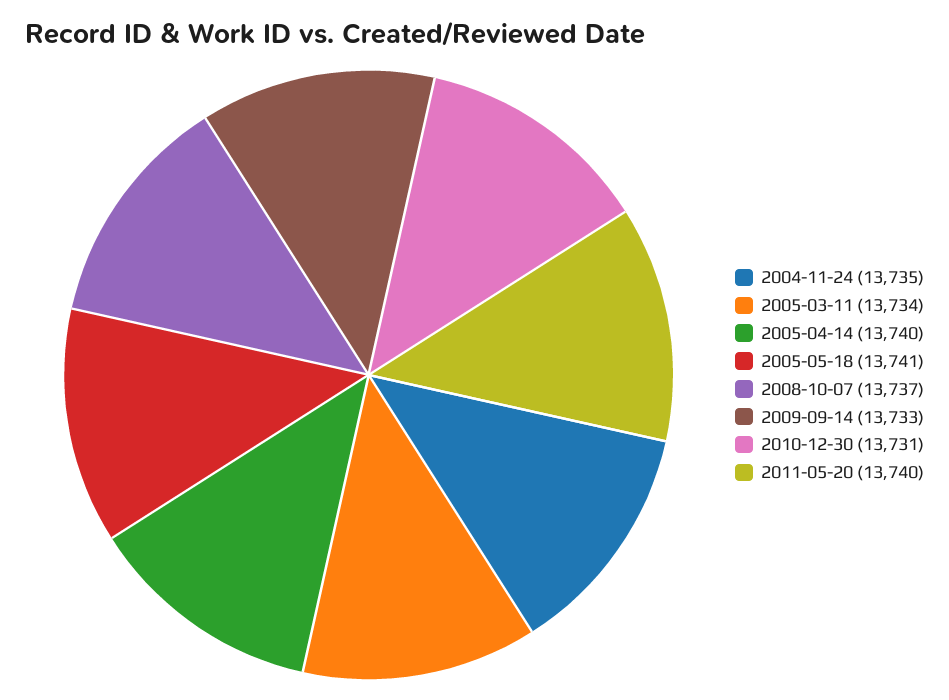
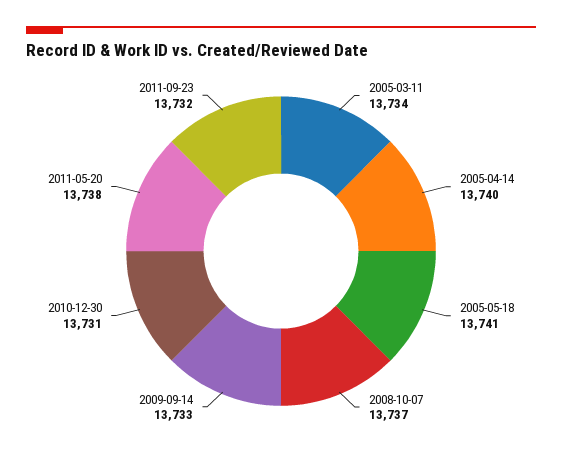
2004-11-24: 13735 -> none
2011-05-20: 13740 -> 13738
2011-09-23: none -> 13732

